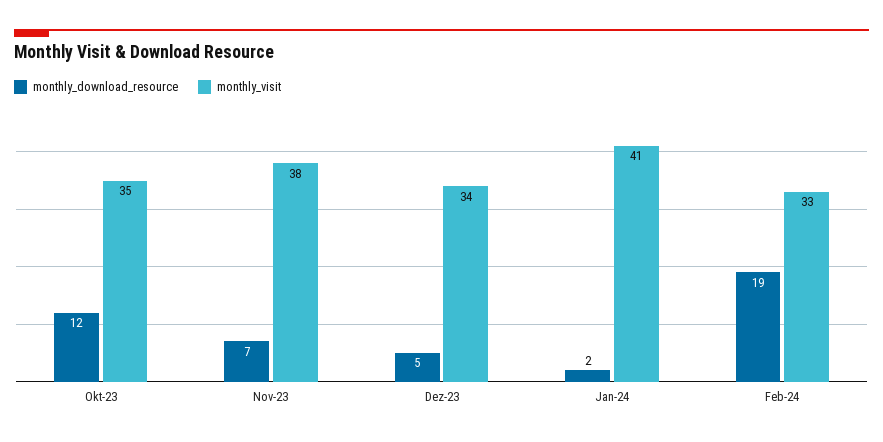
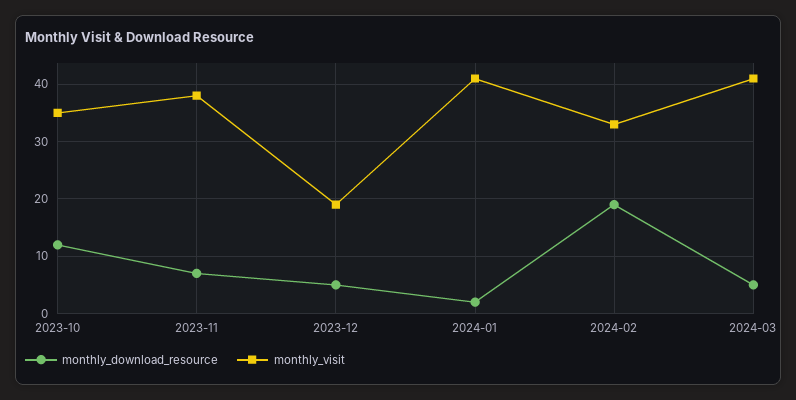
monthly_visit, Dez-23: 34 -> 20
monthly_download_resource, 2024-03: none -> 5
monthly_visit, 2024-03: none -> 40

